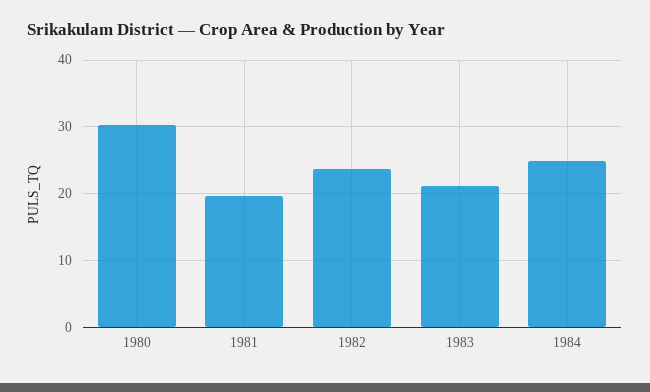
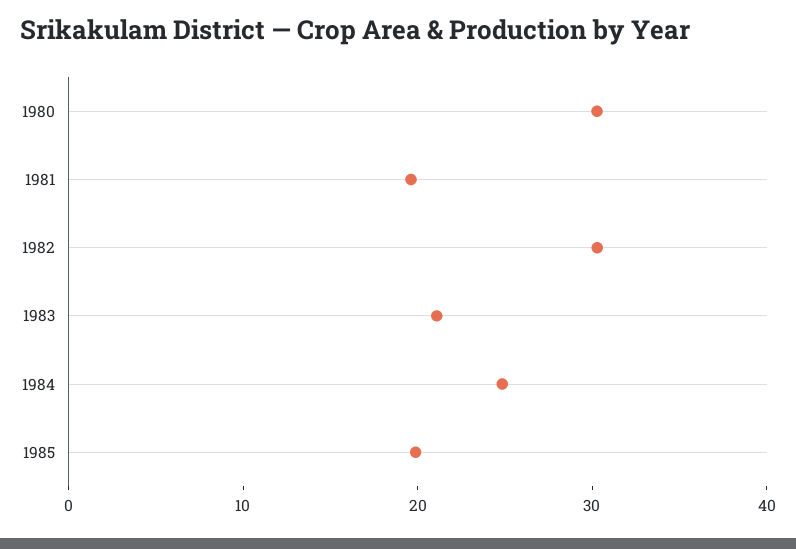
1982: 24 -> 30
1985: none -> 20

